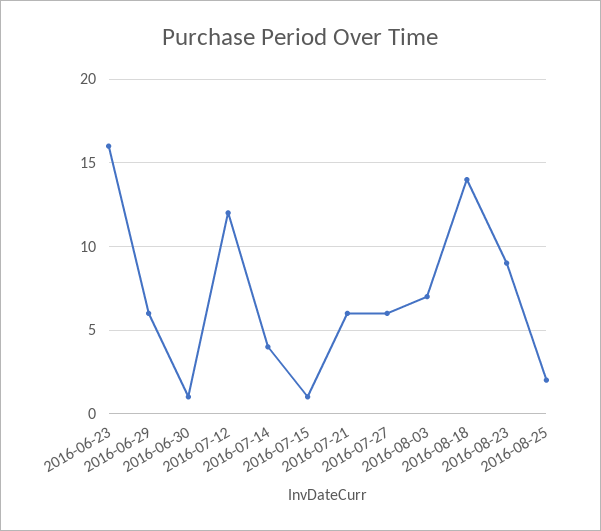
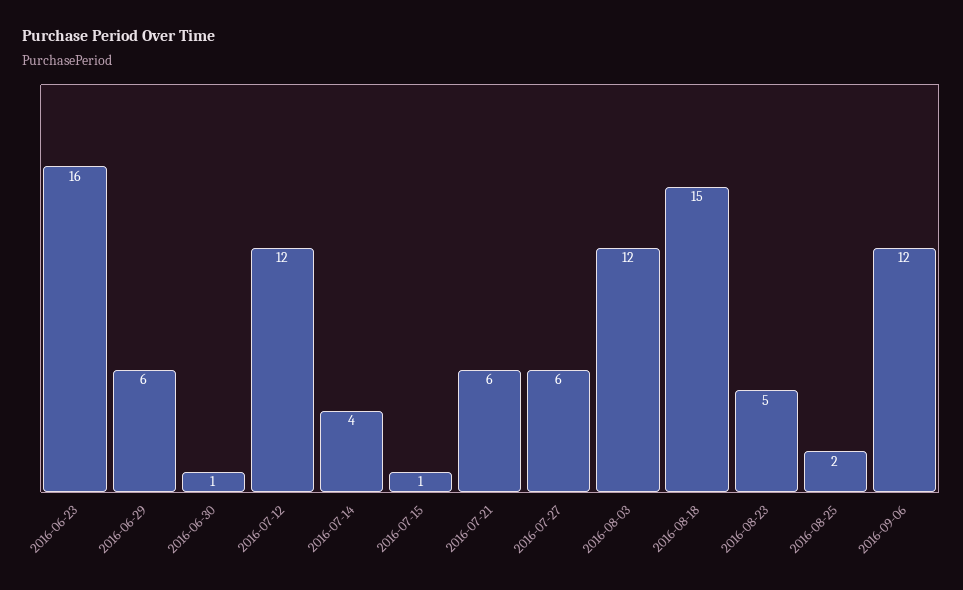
2016-08-03: 7 -> 12
2016-08-18: 14 -> 15
2016-08-23: 9 -> 5
2016-09-06: none -> 12

